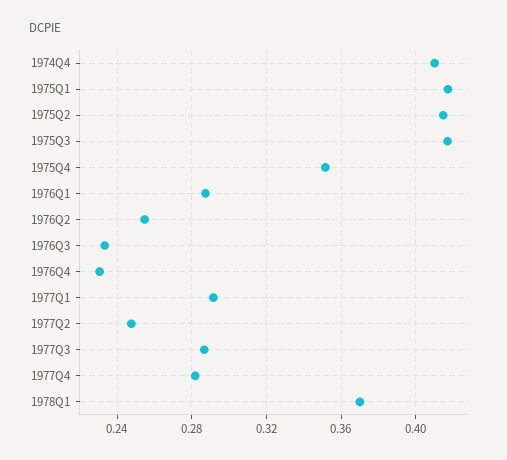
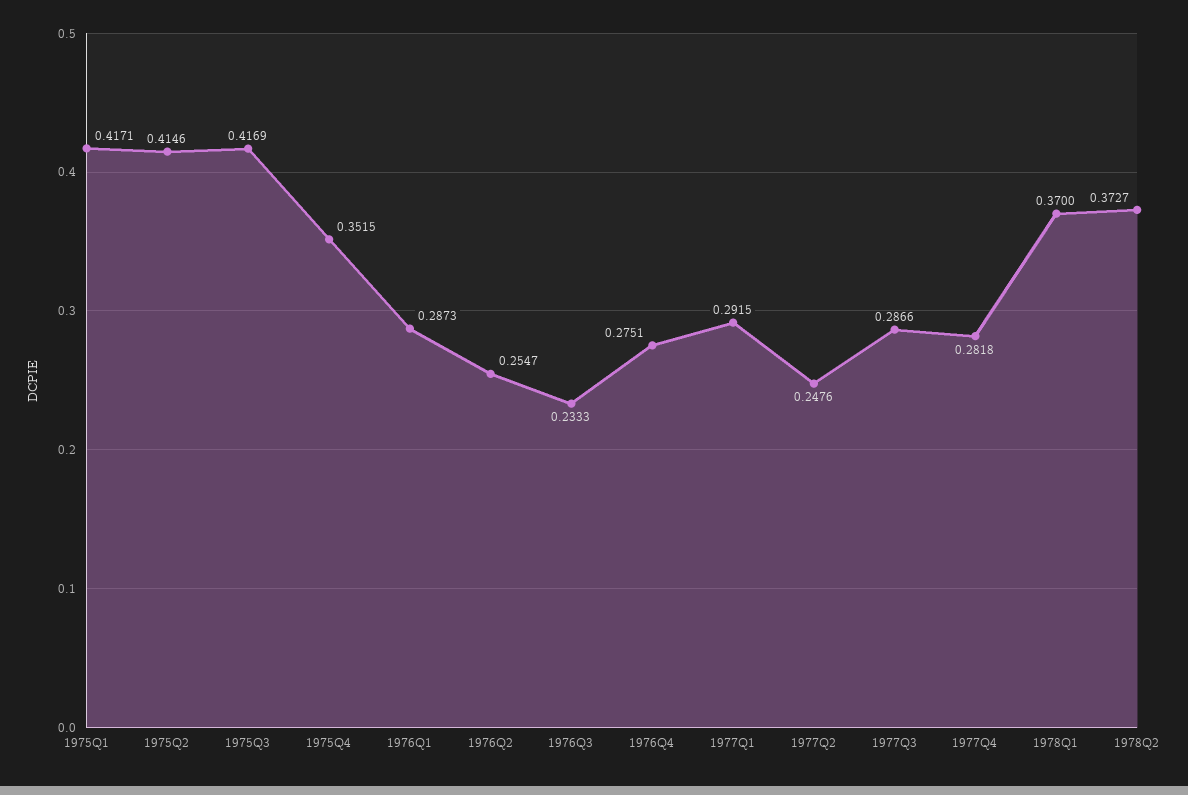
1974Q4: 0.41 -> none
1976Q4: 0.23 -> 0.2751
1978Q2: none -> 0.3727

